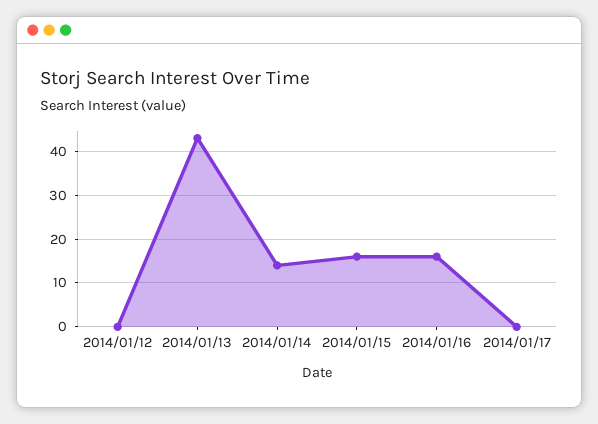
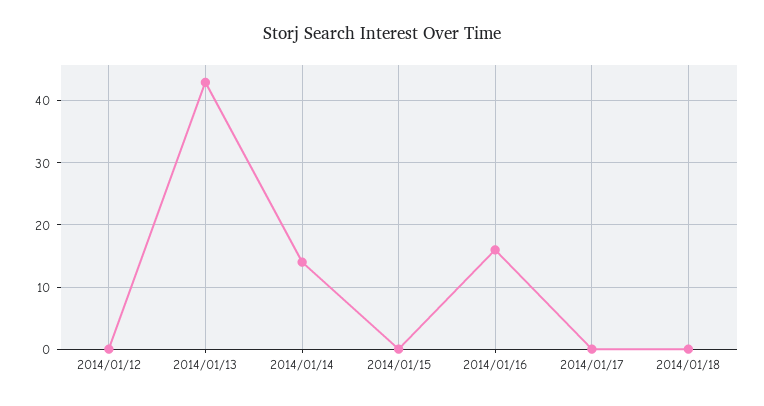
2014/01/15: 15 -> 0
2014/01/18: none -> 0

